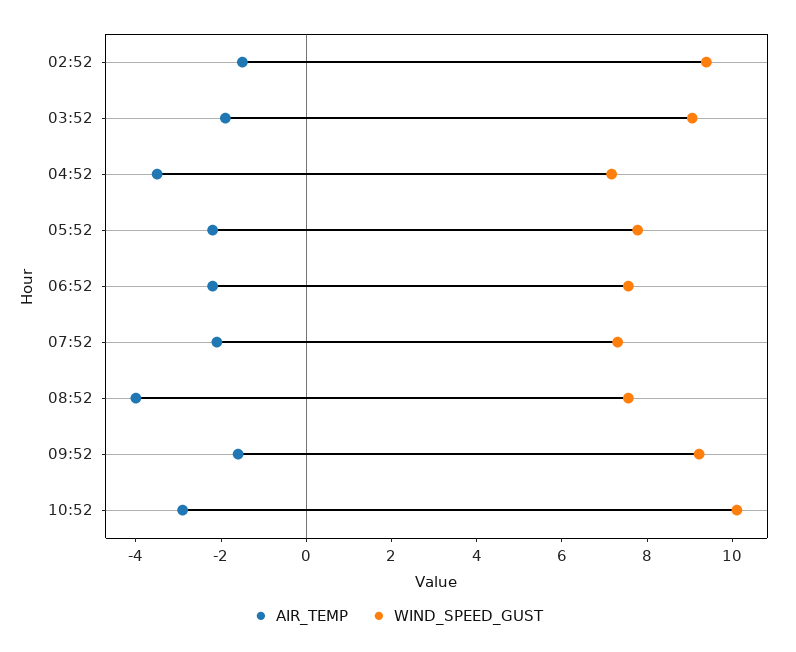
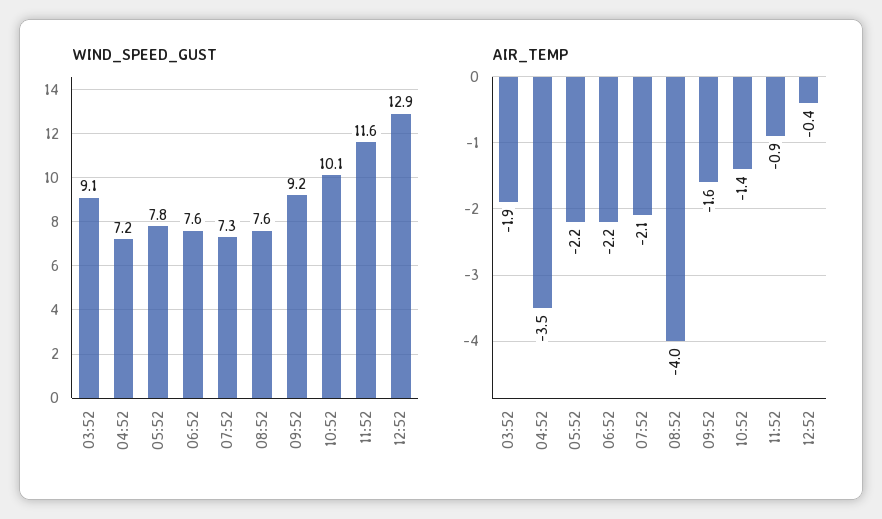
AIR_TEMP, 02:52: -1.5 -> none
WIND_SPEED_GUST, 02:52: 9.5 -> none
AIR_TEMP, 10:52: -3 -> -1.4
WIND_SPEED_GUST, 11:52: none -> 11.6
WIND_SPEED_GUST, 12:52: none -> 12.9
AIR_TEMP, 11:52: none -> -0.9
AIR_TEMP, 12:52: none -> -0.4

